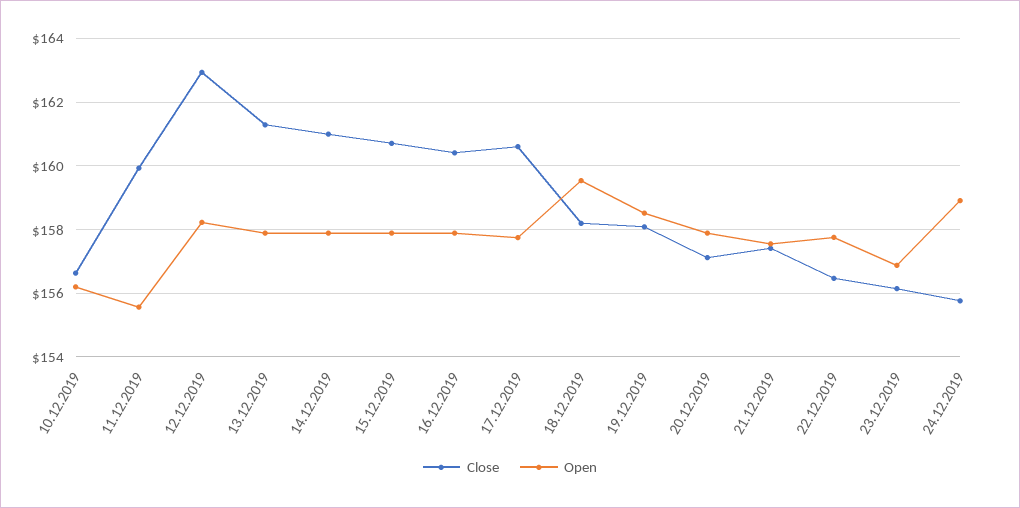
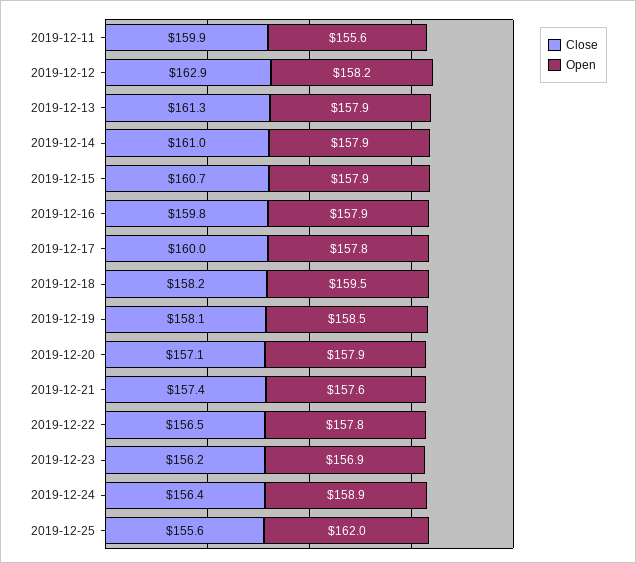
Close, 10.12.2019: 156.6 -> none
Open, 10.12.2019: 156.2 -> none
Close, 16.12.2019: 160.4 -> 159.8
Close, 17.12.2019: 160.6 -> 160
Close, 24.12.2019: 155.8 -> 156.4
Close, 2019-12-25: none -> 155.6
Open, 2019-12-25: none -> 162

